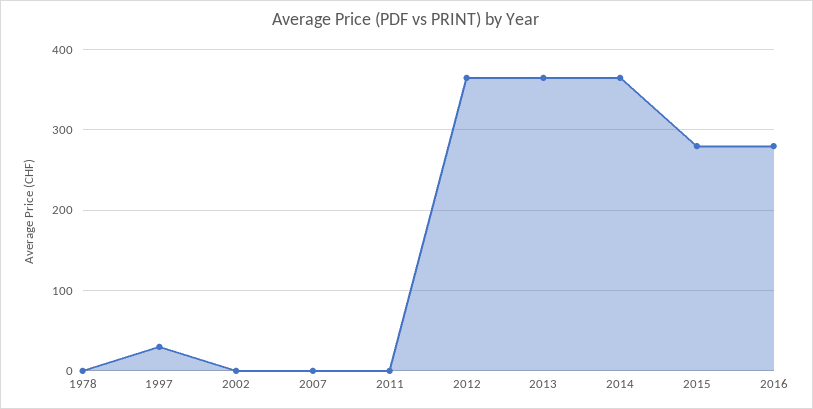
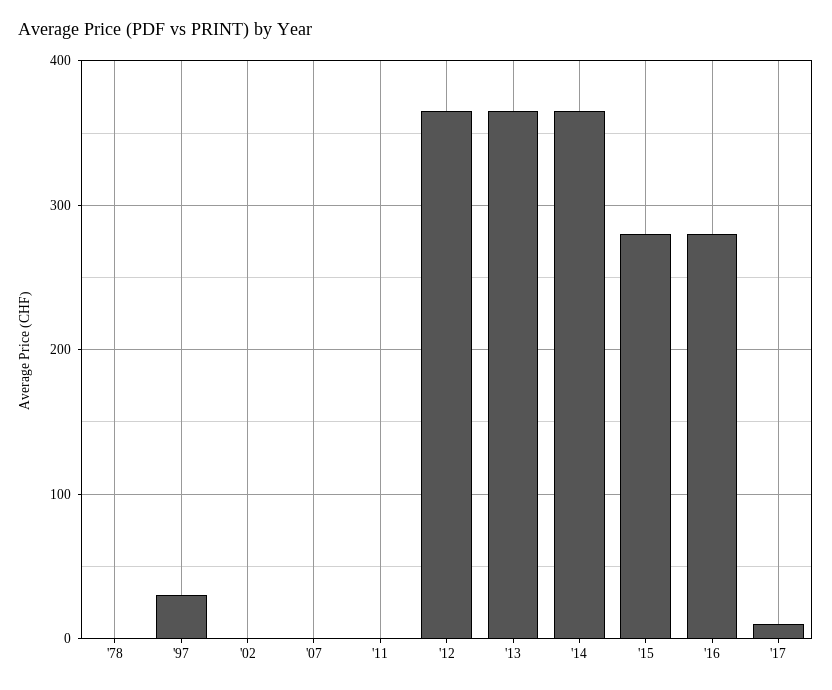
'17: none -> 10

